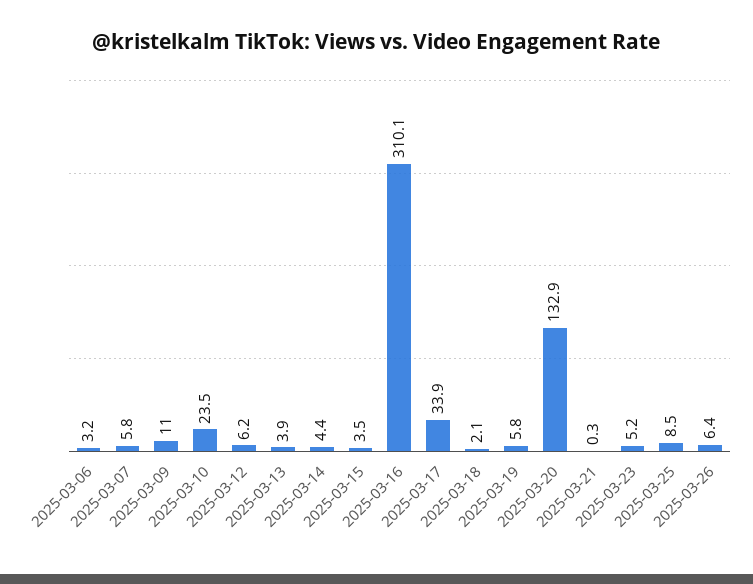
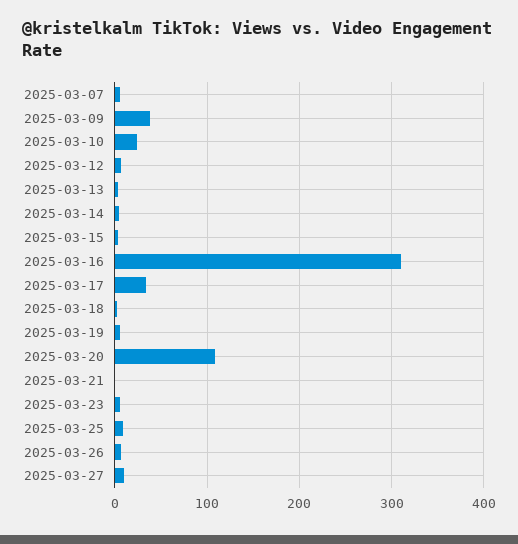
2025-03-06: 3.2 -> none
2025-03-09: 11 -> 40
2025-03-20: 132.9 -> 110
2025-03-27: none -> 10

